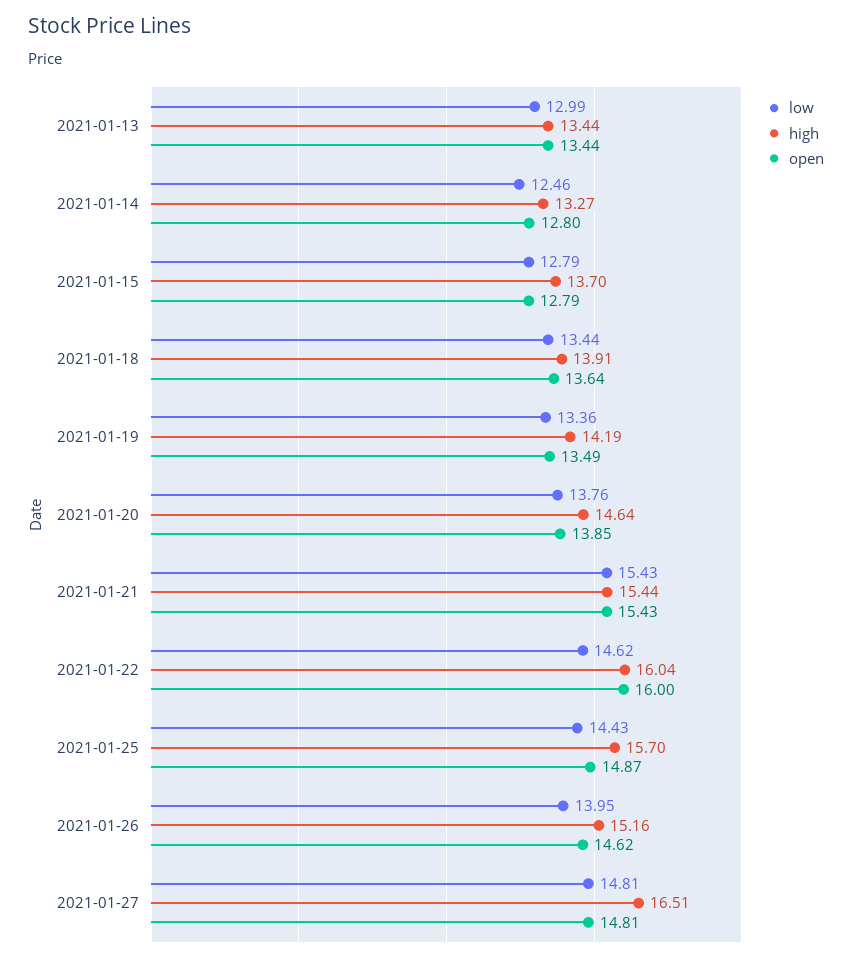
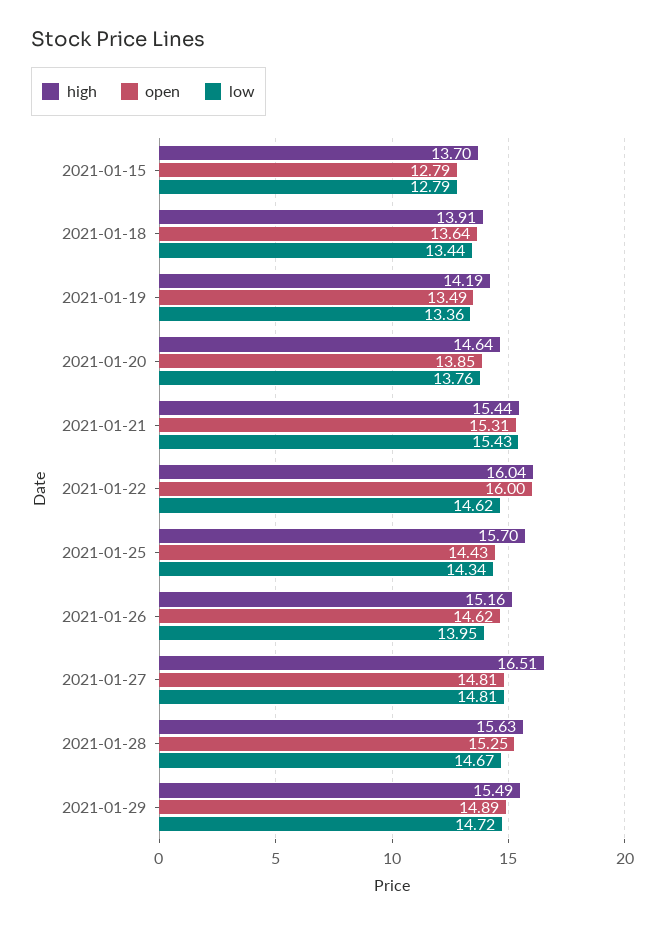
low, 2021-01-13: 12.99 -> none
high, 2021-01-13: 13.44 -> none
open, 2021-01-13: 13.44 -> none
low, 2021-01-14: 12.46 -> none
high, 2021-01-14: 13.27 -> none
open, 2021-01-14: 12.8 -> none
open, 2021-01-21: 15.43 -> 15.31
low, 2021-01-25: 14.43 -> 14.34
open, 2021-01-25: 14.87 -> 14.43
high, 2021-01-28: none -> 15.63
open, 2021-01-28: none -> 15.25
low, 2021-01-28: none -> 14.67
high, 2021-01-29: none -> 15.49
open, 2021-01-29: none -> 14.89
low, 2021-01-29: none -> 14.72

